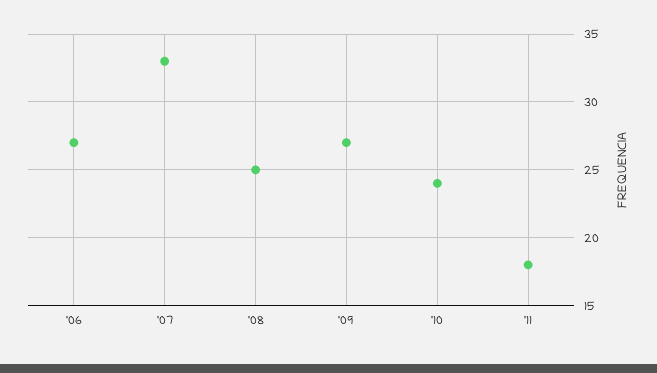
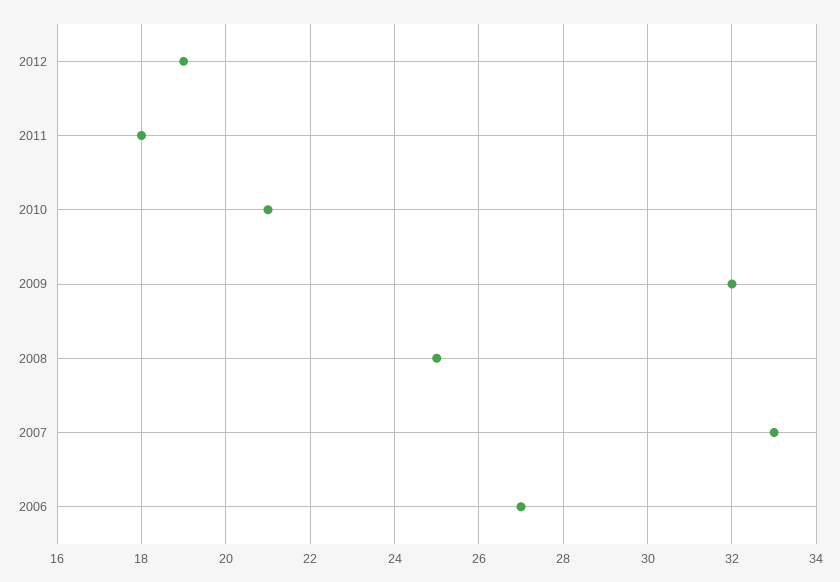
'09: 27 -> 32
'10: 24 -> 21
2012: none -> 19

